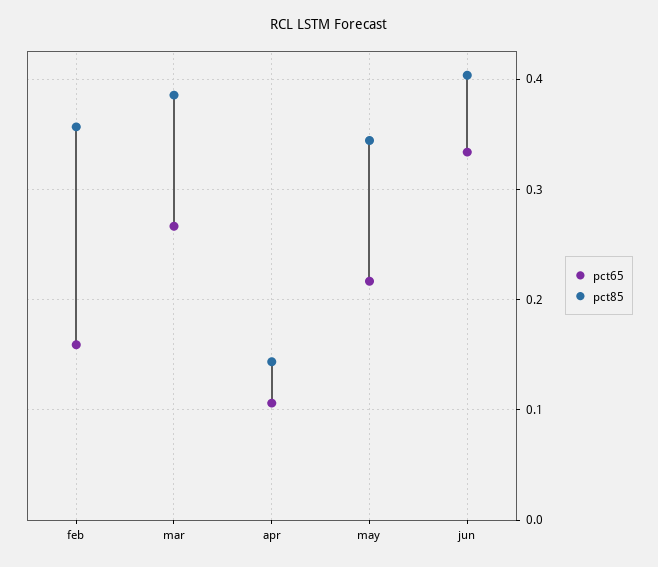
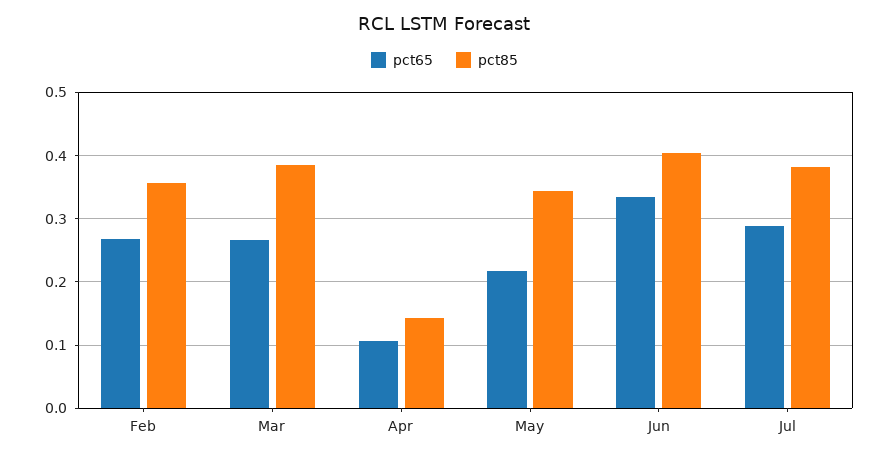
pct65, feb: 0.16 -> 0.27
pct65, Jul: none -> 0.29
pct85, Jul: none -> 0.38

